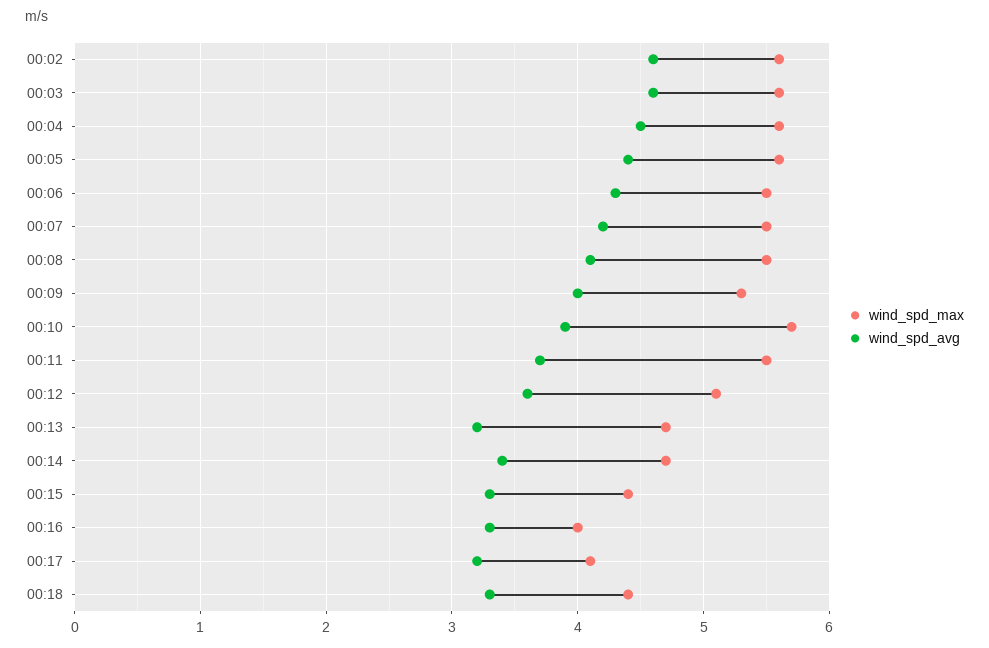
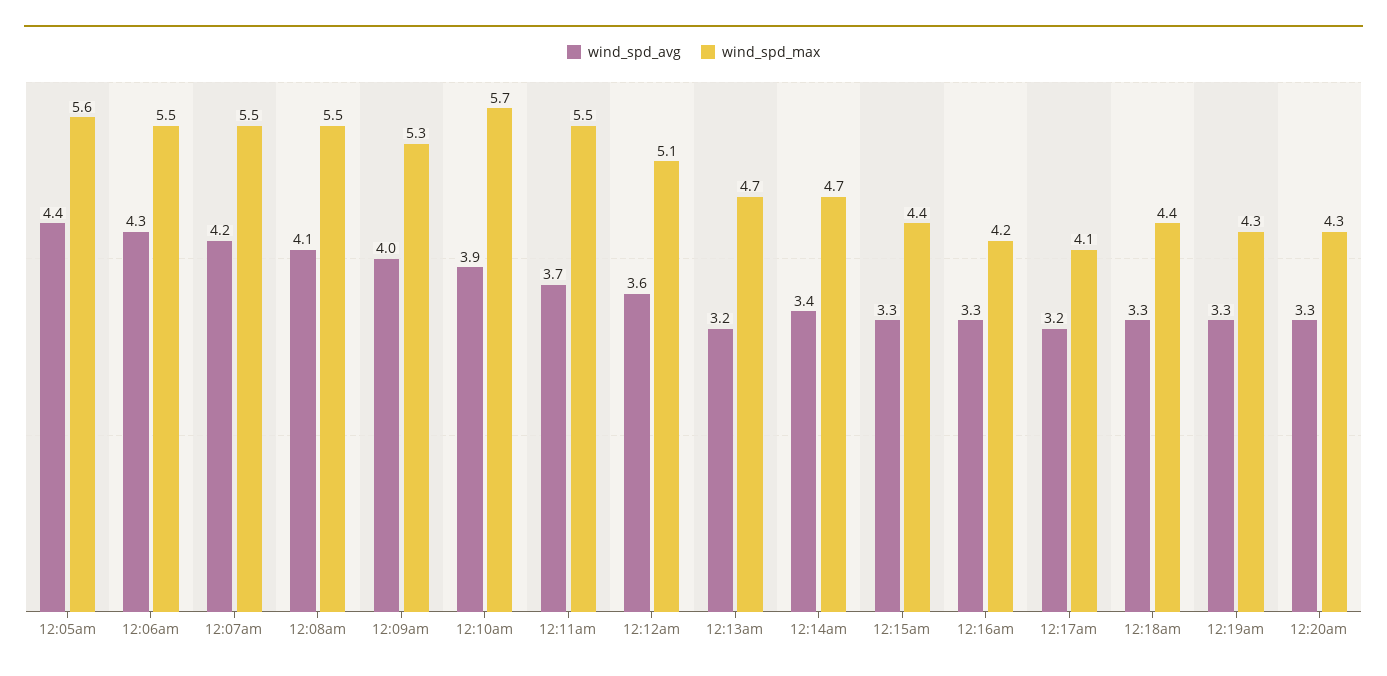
wind_spd_max, 00:02: 5.6 -> none
wind_spd_avg, 00:02: 4.6 -> none
wind_spd_max, 00:03: 5.6 -> none
wind_spd_avg, 00:03: 4.6 -> none
wind_spd_max, 00:04: 5.6 -> none
wind_spd_avg, 00:04: 4.5 -> none
wind_spd_max, 00:16: 4 -> 4.2
wind_spd_avg, 12:19am: none -> 3.3
wind_spd_max, 12:19am: none -> 4.3
wind_spd_avg, 12:20am: none -> 3.3
wind_spd_max, 12:20am: none -> 4.3

